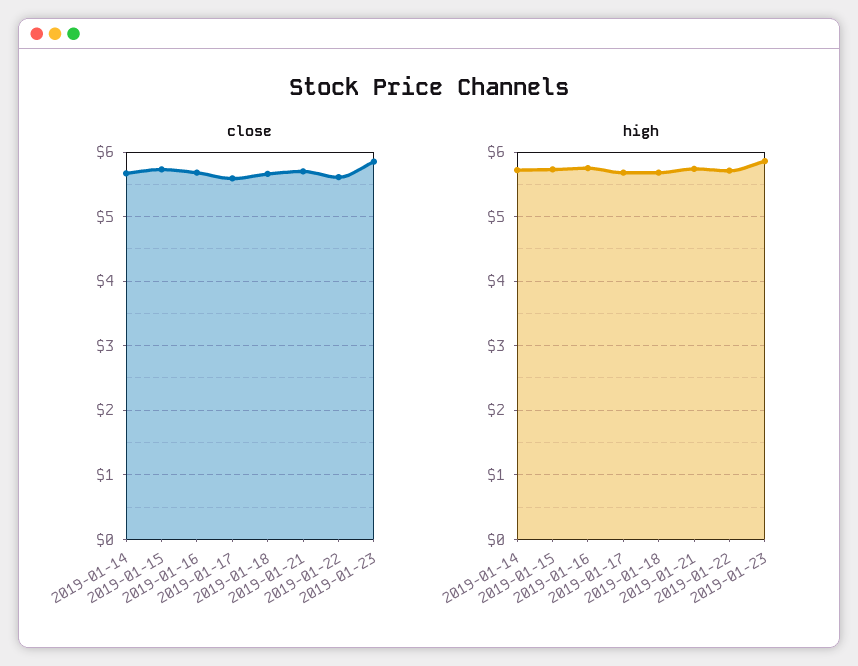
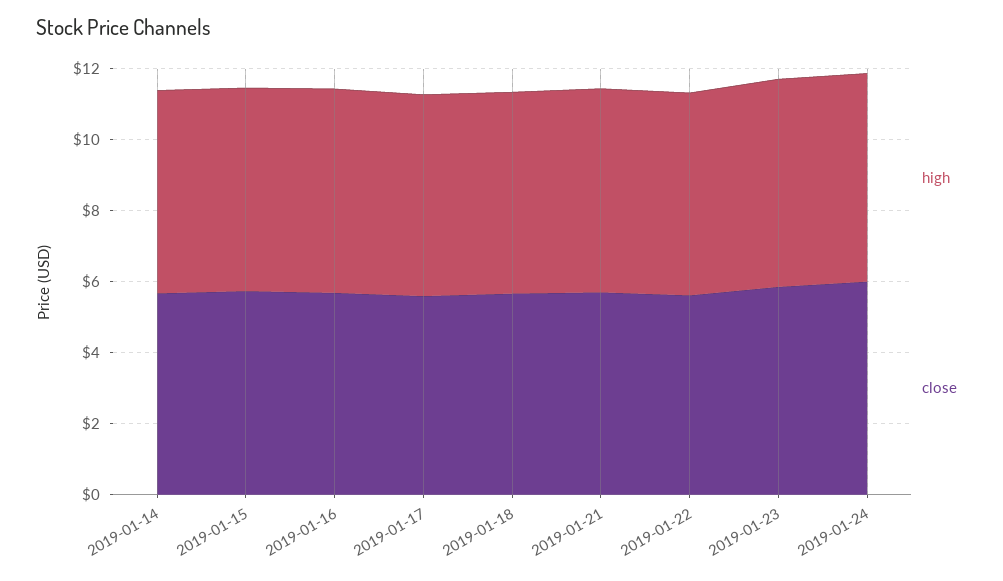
high, 2019-01-24: none -> 6
close, 2019-01-24: none -> 6

